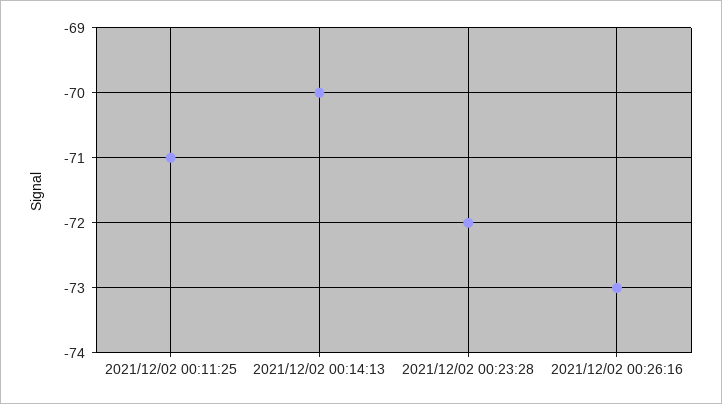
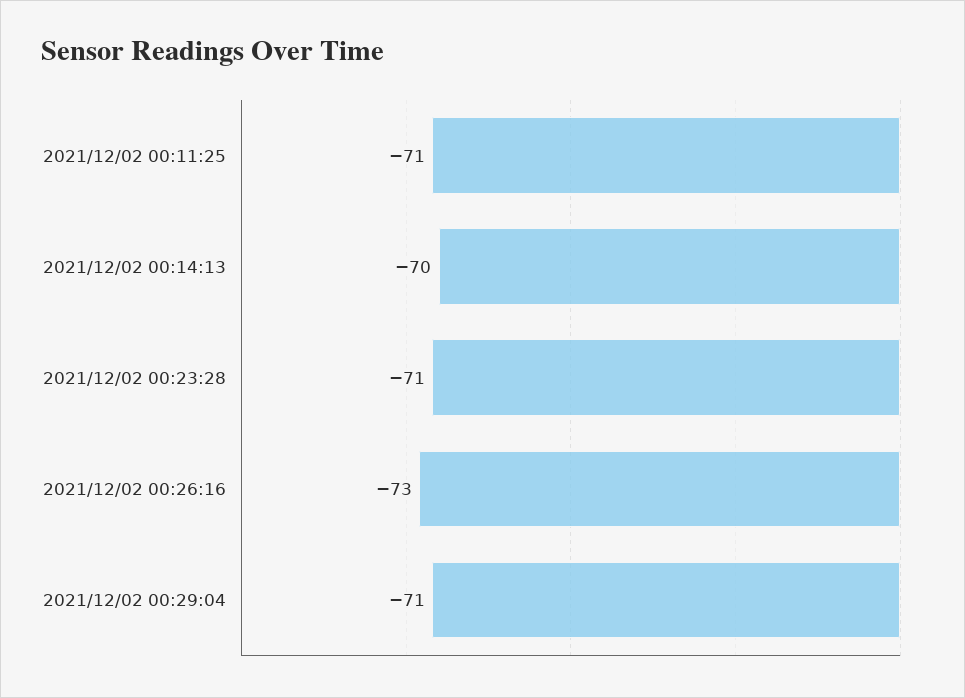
2021/12/02 00:23:28: -72 -> -71
2021/12/02 00:29:04: none -> -71

